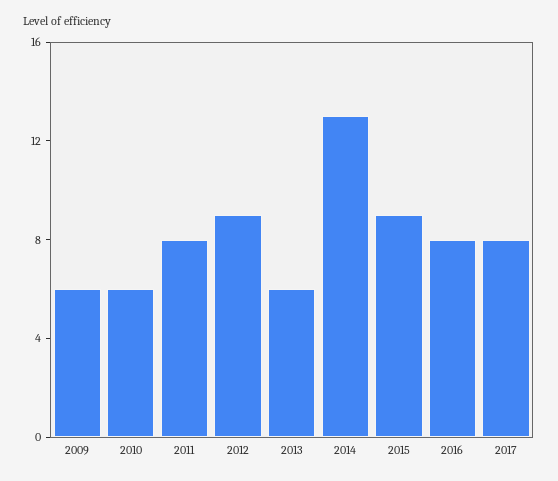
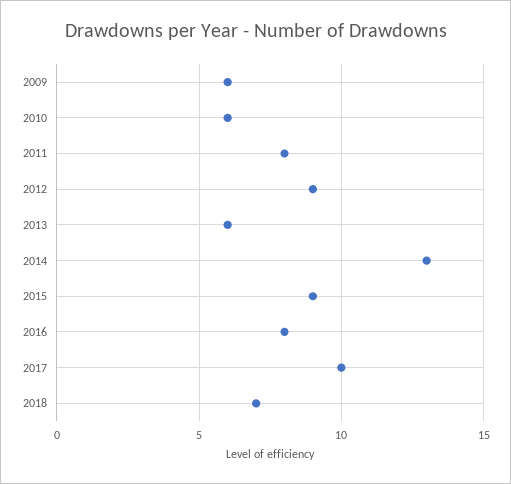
2017: 8 -> 10
2018: none -> 7

